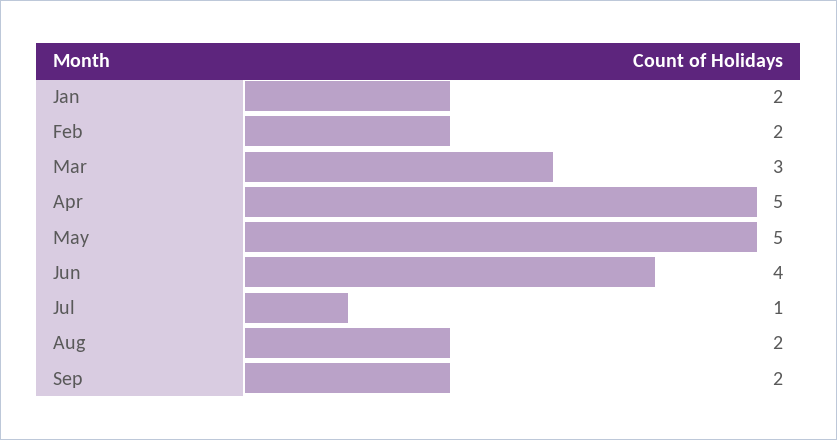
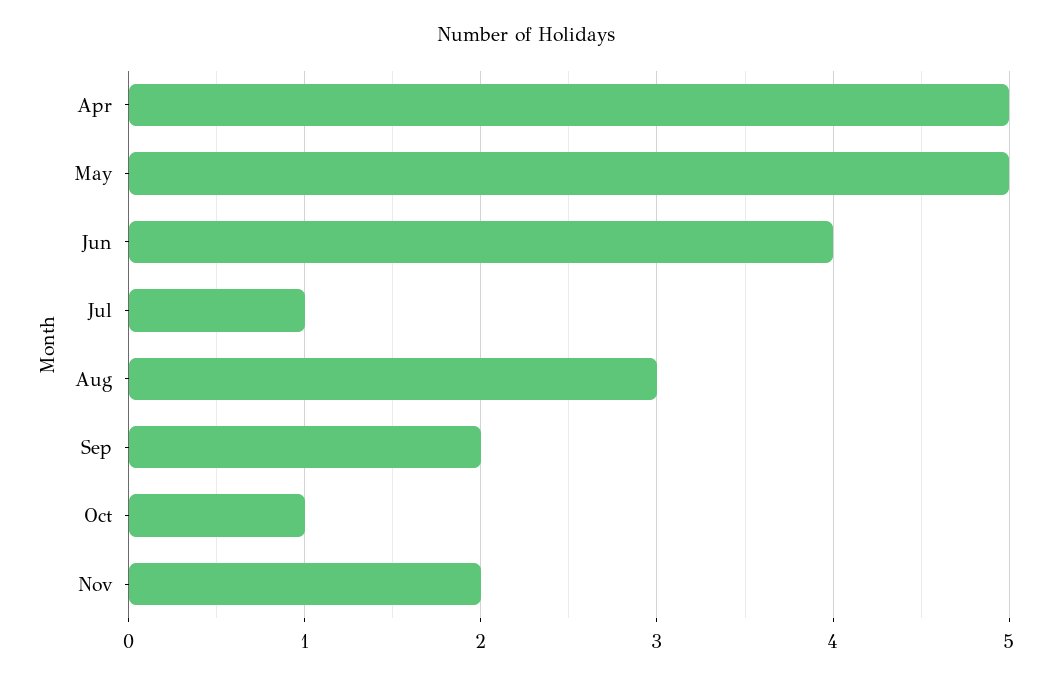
Jan: 2 -> none
Feb: 2 -> none
Mar: 3 -> none
Aug: 2 -> 3
Oct: none -> 1
Nov: none -> 2

